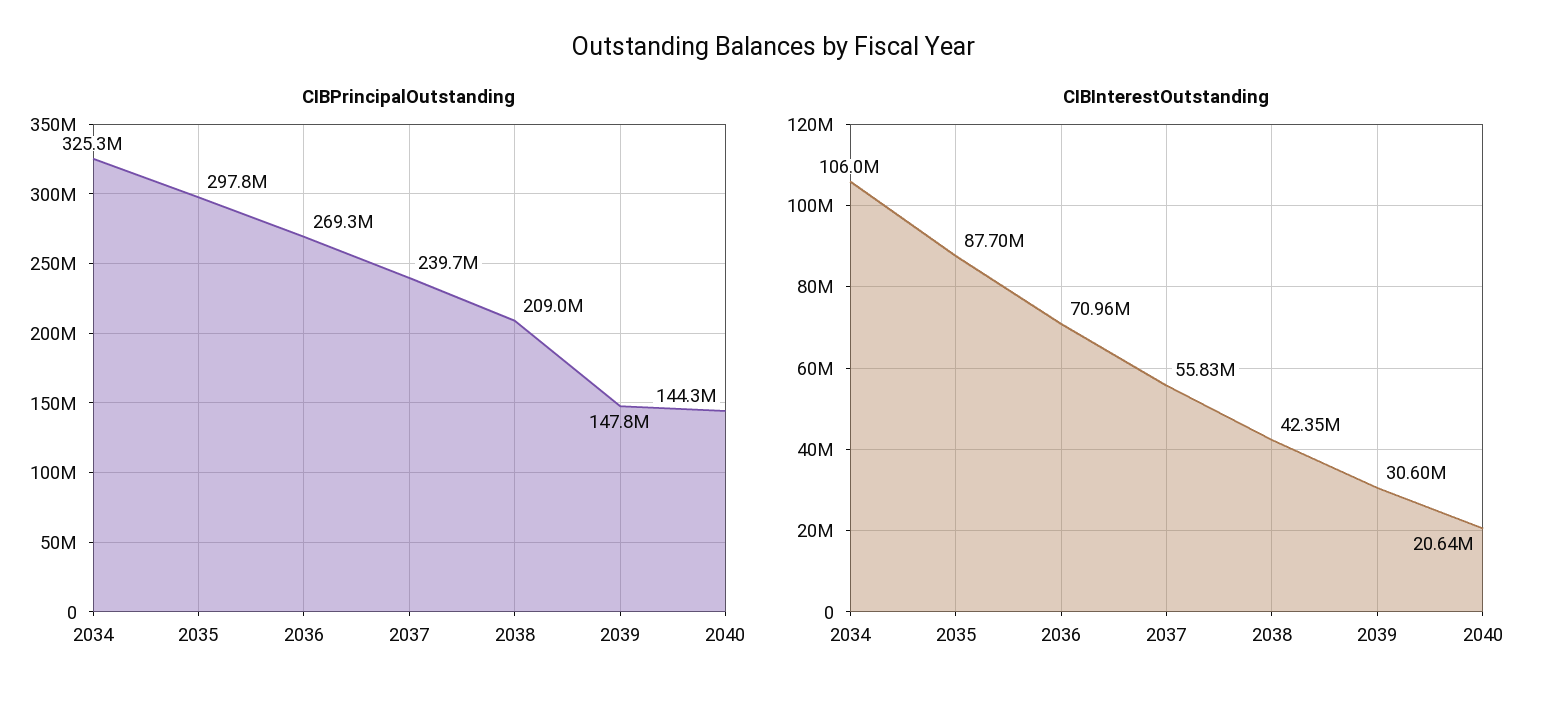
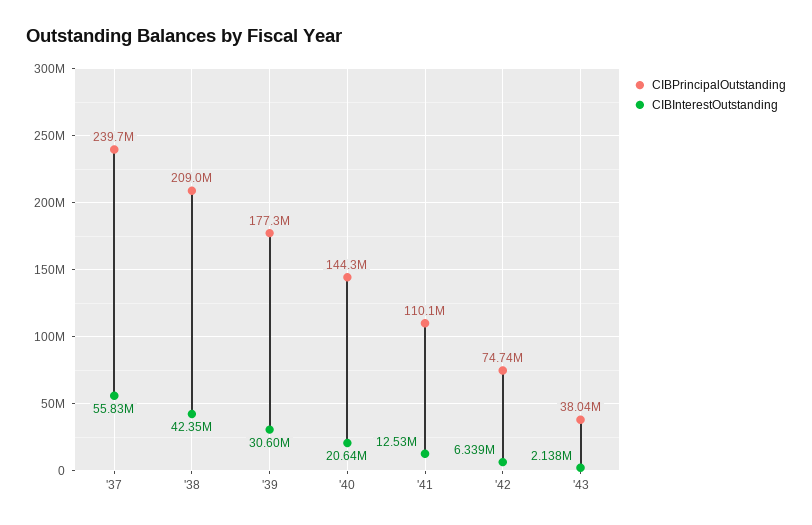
CIBPrincipalOutstanding, 2034: 325300000 -> none
CIBPrincipalOutstanding, 2035: 297800000 -> none
CIBPrincipalOutstanding, 2036: 269300000 -> none
CIBPrincipalOutstanding, 2039: 147800000 -> 177300000
CIBInterestOutstanding, 2034: 106000000 -> none
CIBInterestOutstanding, 2035: 87700000 -> none
CIBInterestOutstanding, 2036: 70960000 -> none
CIBPrincipalOutstanding, '41: none -> 110100000
CIBInterestOutstanding, '41: none -> 12530000
CIBPrincipalOutstanding, '42: none -> 74740000
CIBInterestOutstanding, '42: none -> 6339000
CIBPrincipalOutstanding, '43: none -> 38040000
CIBInterestOutstanding, '43: none -> 2138000

